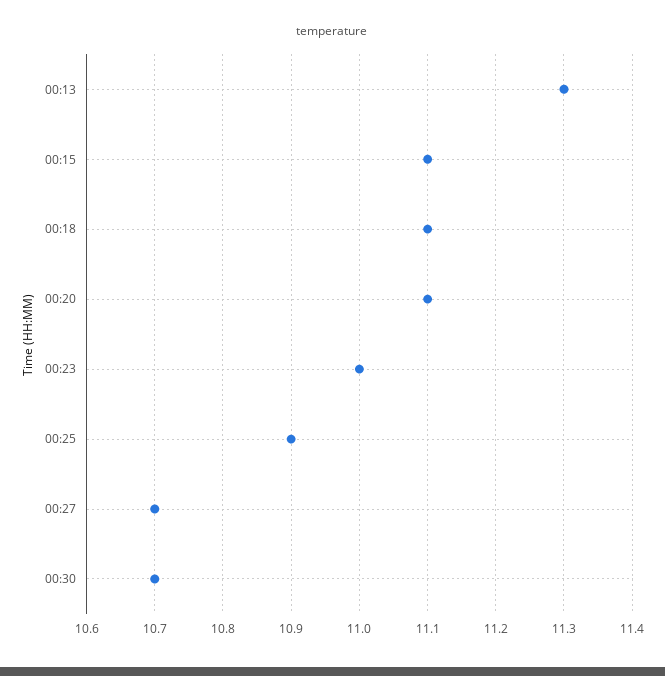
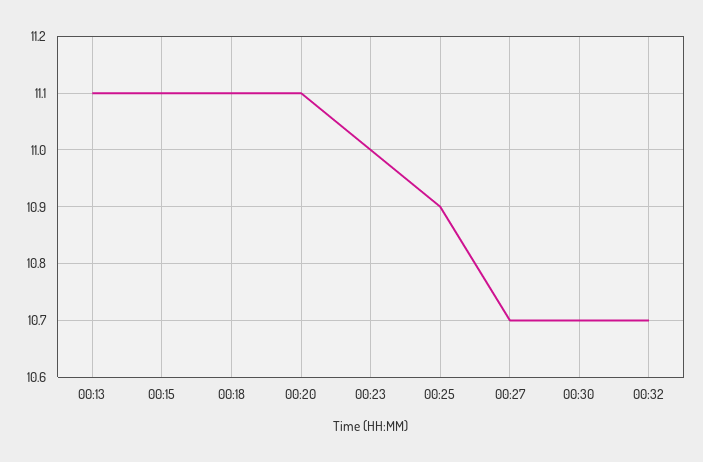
00:13: 11.3 -> 11.1
00:32: none -> 10.7

